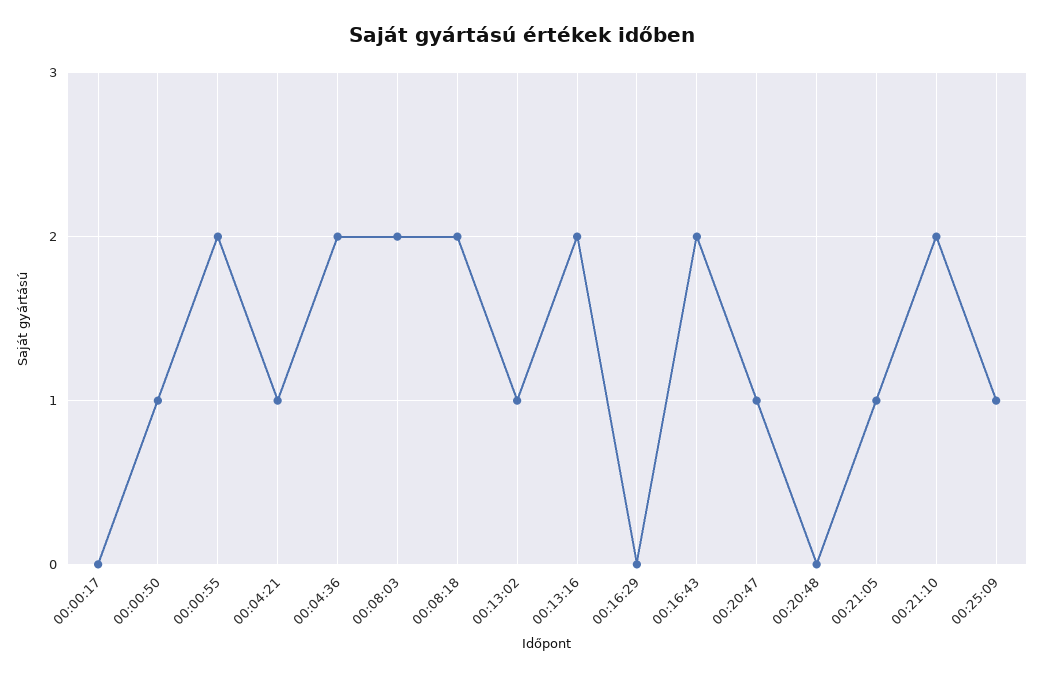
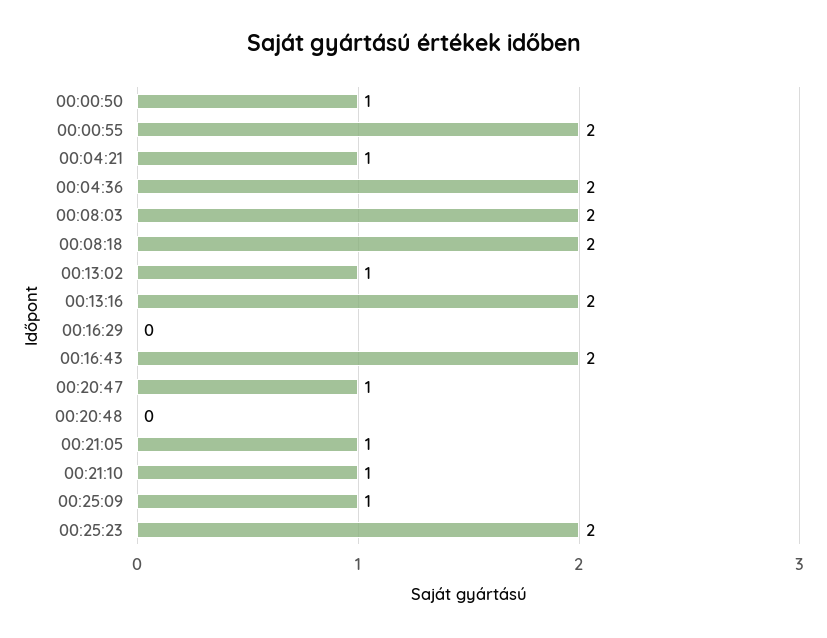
00:00:17: 0 -> none
00:21:10: 2 -> 1
00:25:23: none -> 2

